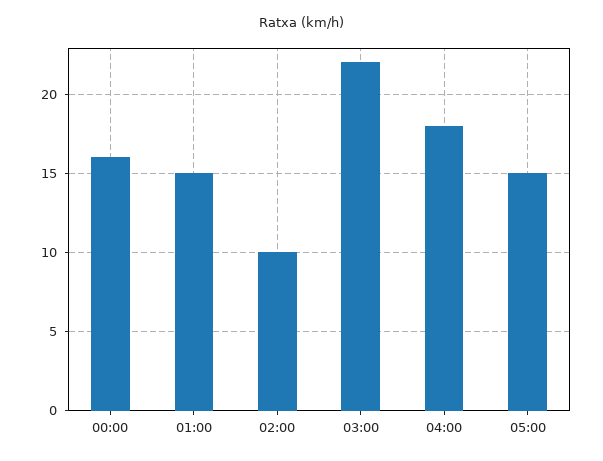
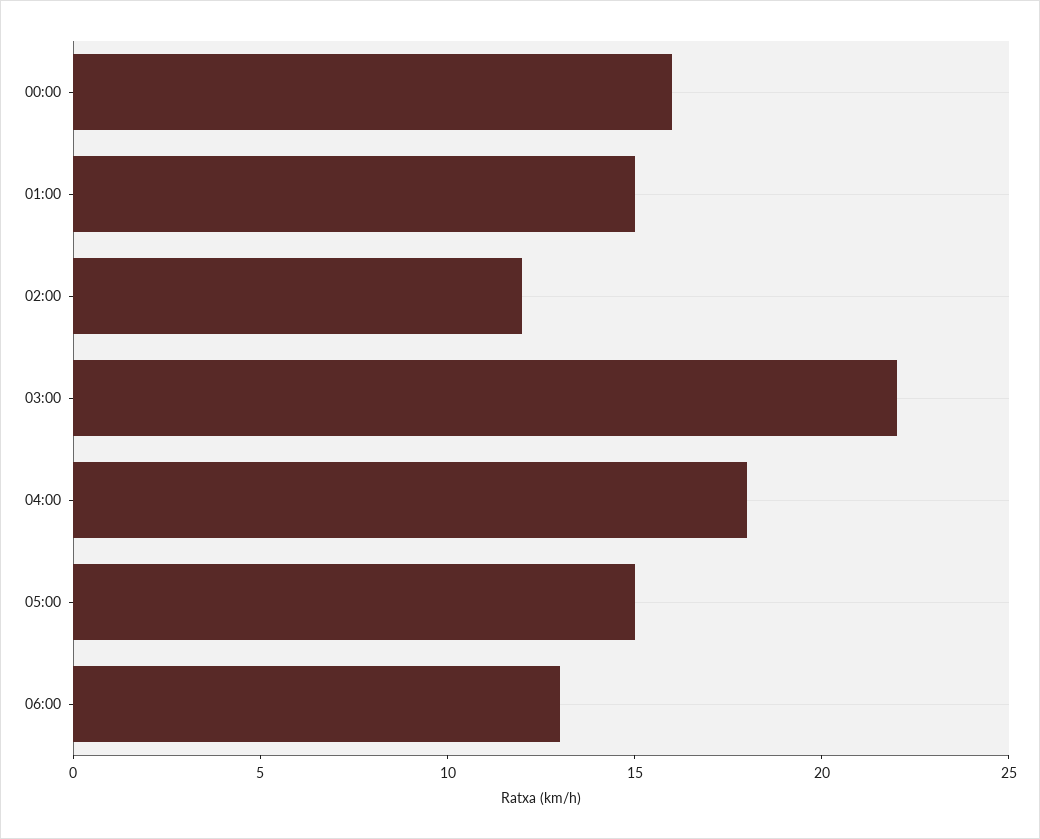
02:00: 10 -> 12
06:00: none -> 13

